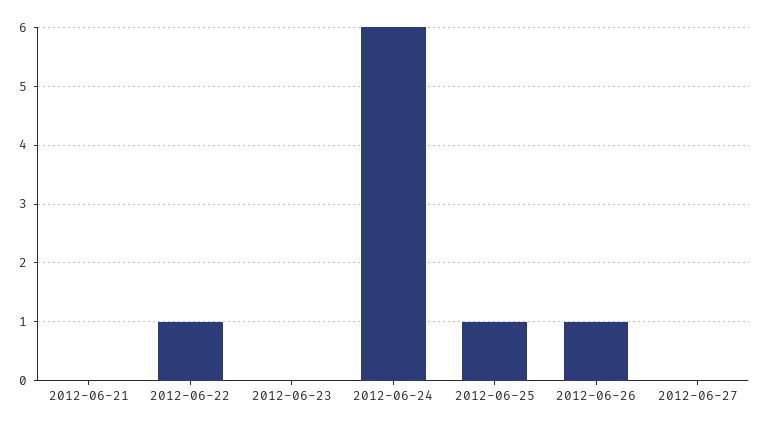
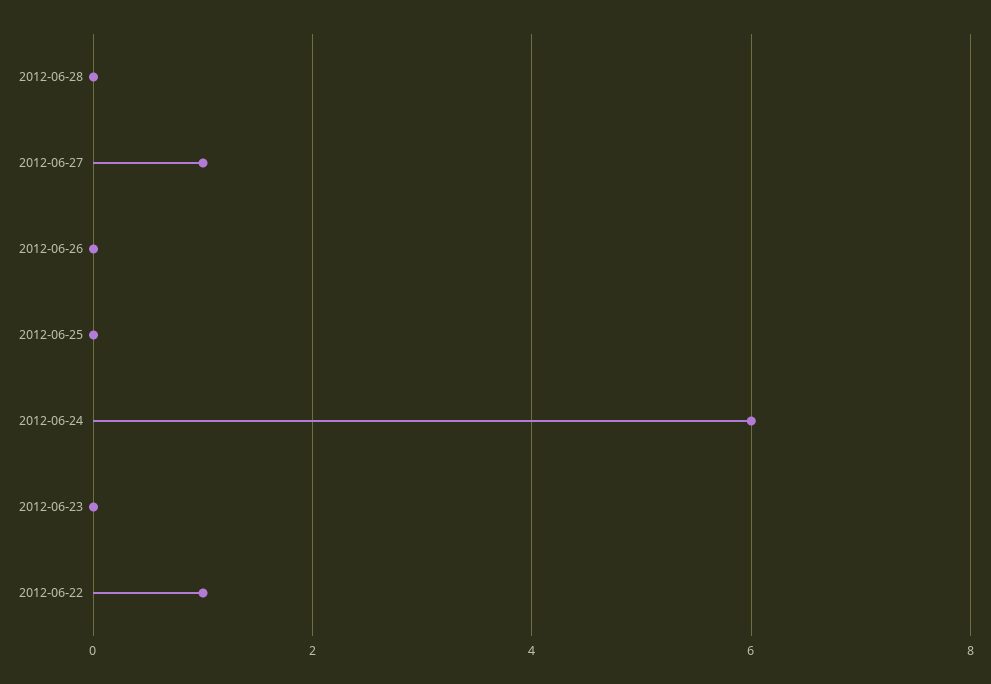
2012-06-21: 0 -> none
2012-06-25: 1 -> 0
2012-06-26: 1 -> 0
2012-06-27: 0 -> 1
2012-06-28: none -> 0

